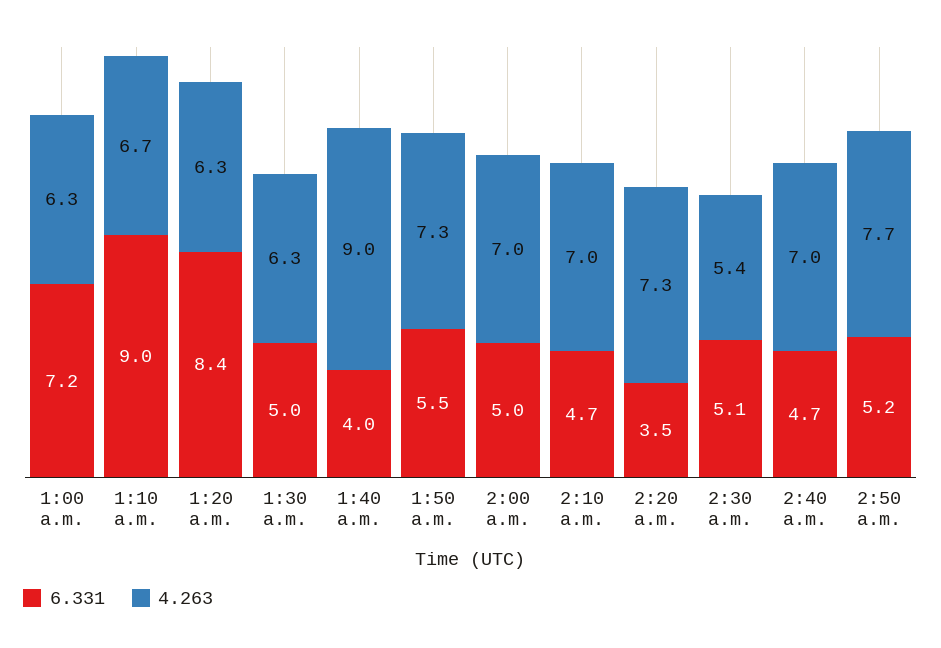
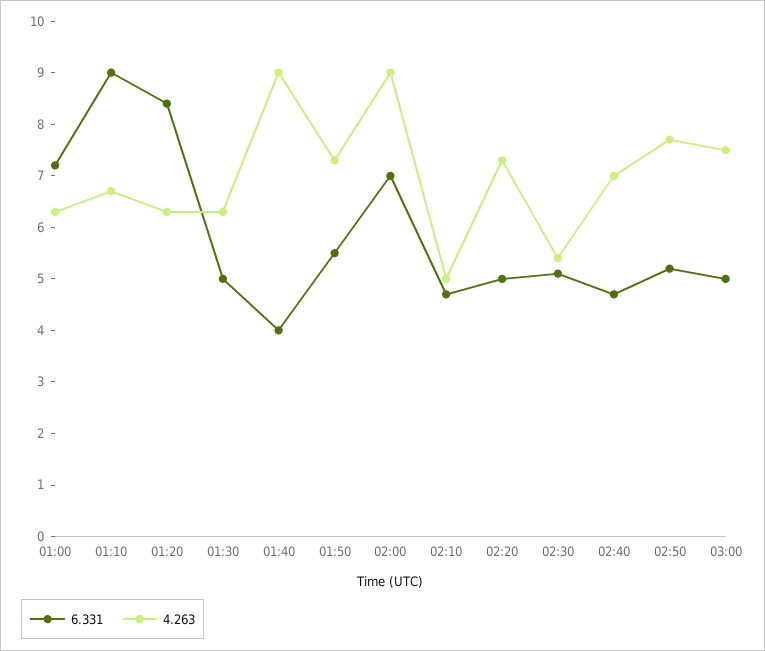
6.331, 2:00 a.m.: 5 -> 7
4.263, 2:00 a.m.: 7 -> 9
4.263, 2:10 a.m.: 7 -> 5
6.331, 2:20 a.m.: 3.5 -> 5
6.331, 03:00: none -> 5
4.263, 03:00: none -> 7.5

